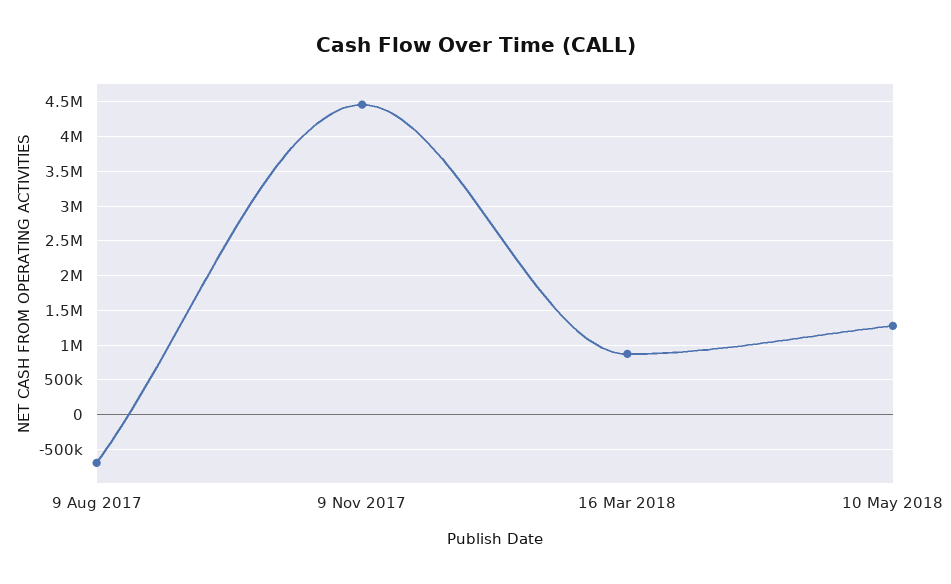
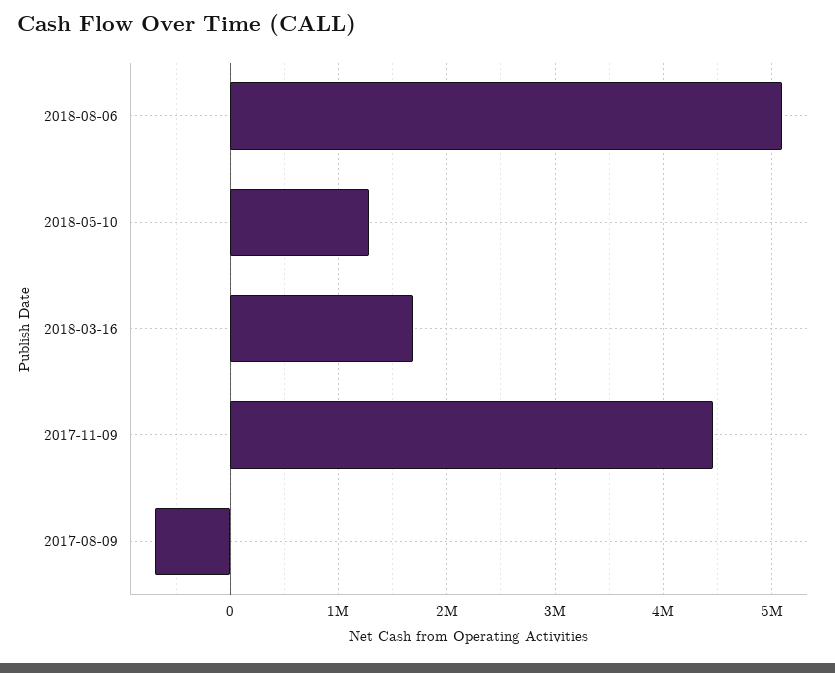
16 Mar 2018: 900000 -> 1700000
2018-08-06: none -> 5100000

